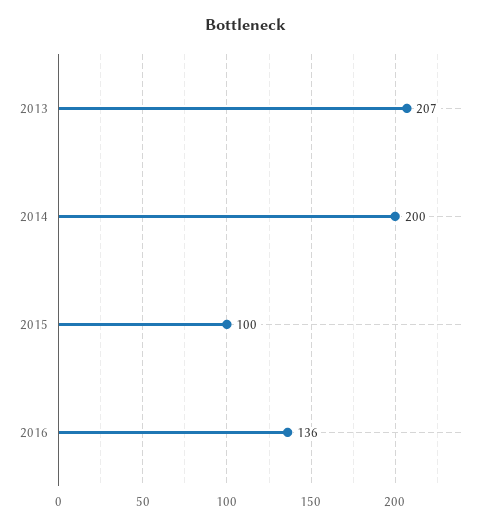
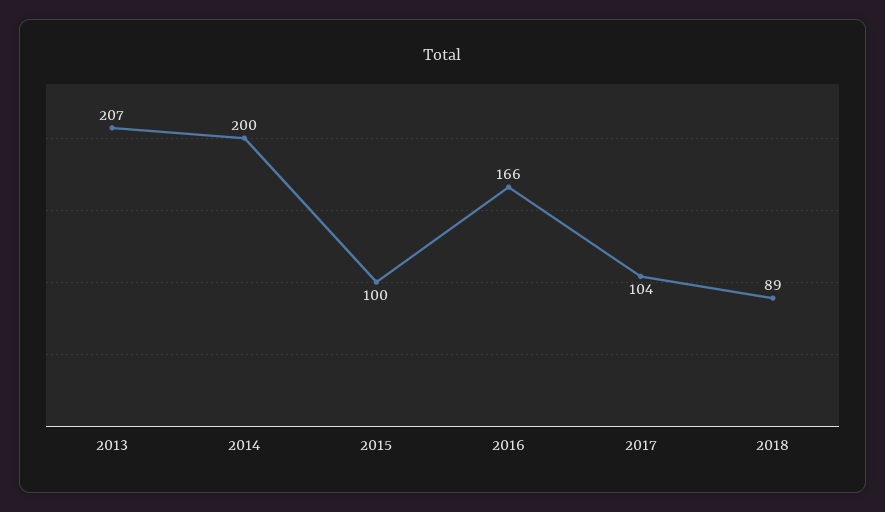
2016: 136 -> 166
2017: none -> 104
2018: none -> 89

